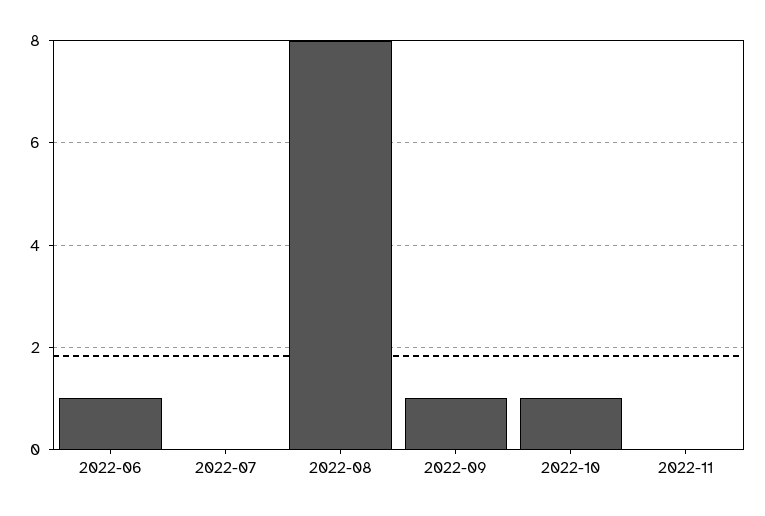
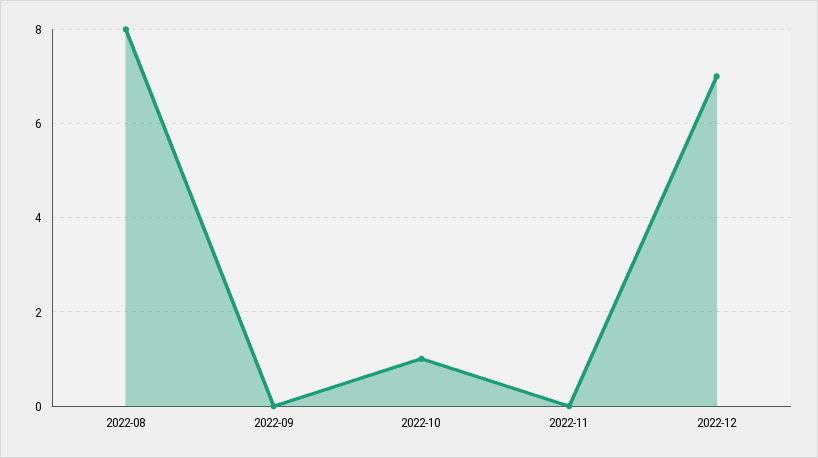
2022-06: 1 -> none
2022-07: 0 -> none
2022-09: 1 -> 0
2022-12: none -> 7

